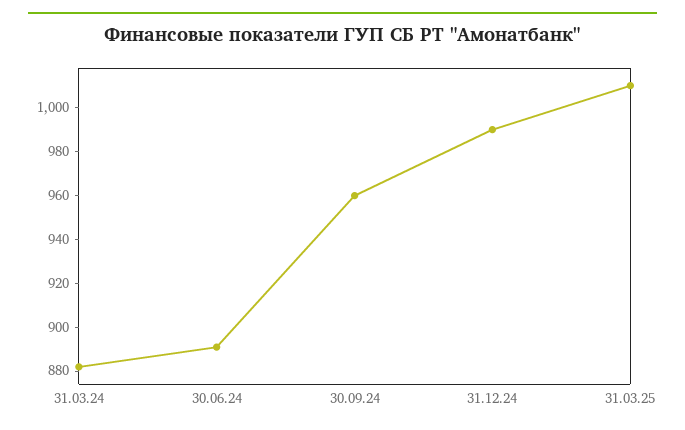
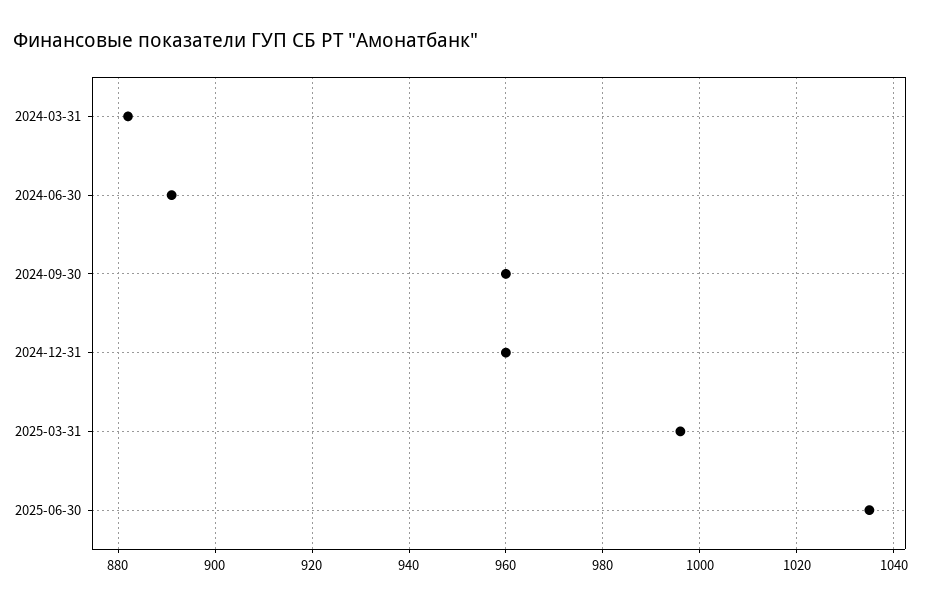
31.12.24: 990 -> 960
31.03.25: 1010 -> 995
2025-06-30: none -> 1035

